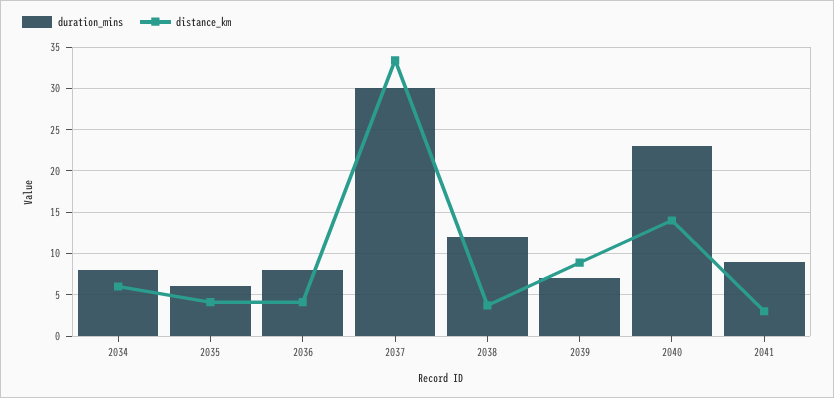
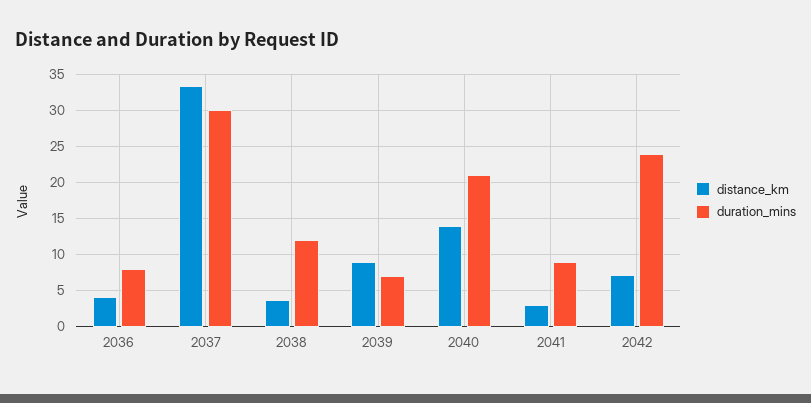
duration_mins, 2034: 8 -> none
distance_km, 2034: 6 -> none
duration_mins, 2035: 6 -> none
distance_km, 2035: 4 -> none
duration_mins, 2040: 23 -> 21
distance_km, 2042: none -> 7
duration_mins, 2042: none -> 24

